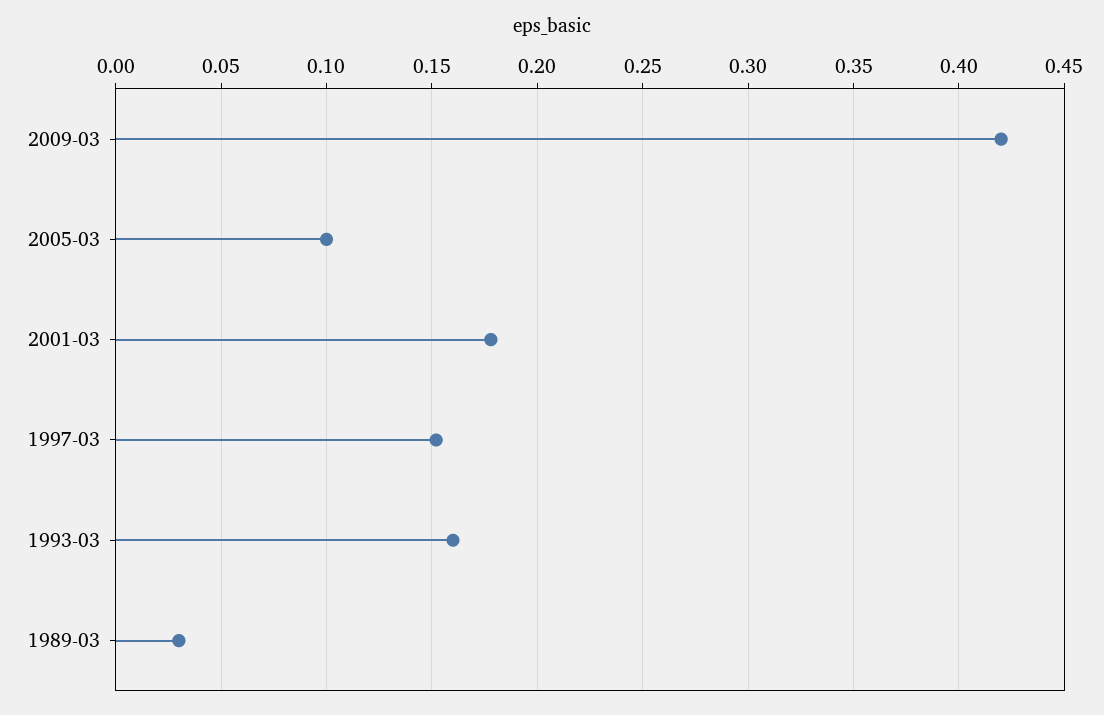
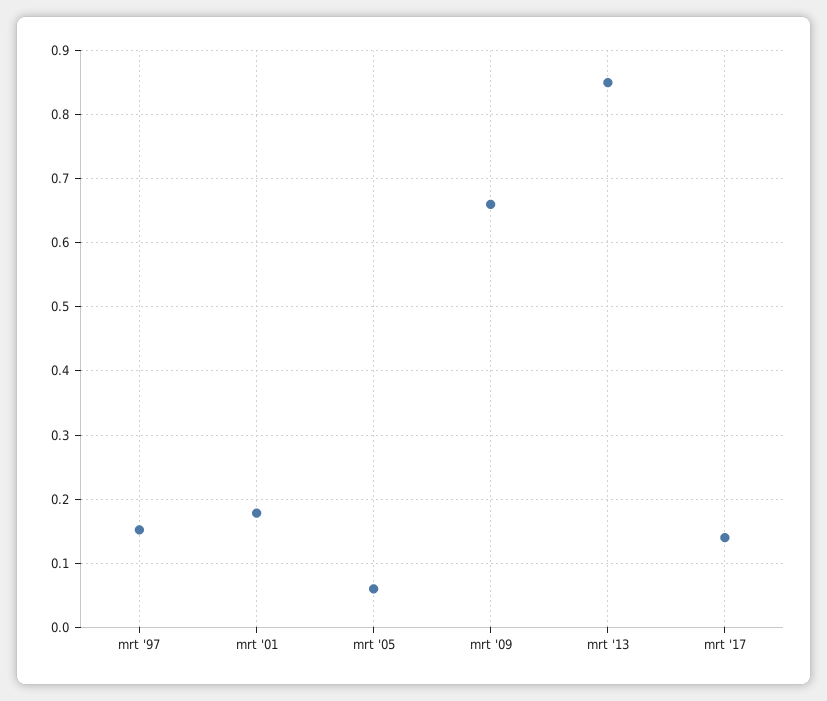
2009-03: 0.42 -> 0.66
2005-03: 0.1 -> 0.06
1993-03: 0.16 -> none
1989-03: 0.03 -> none
mrt '13: none -> 0.85
mrt '17: none -> 0.14

